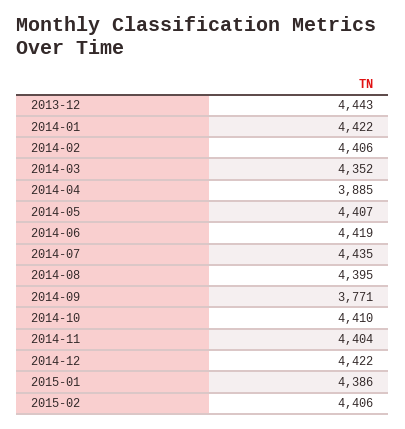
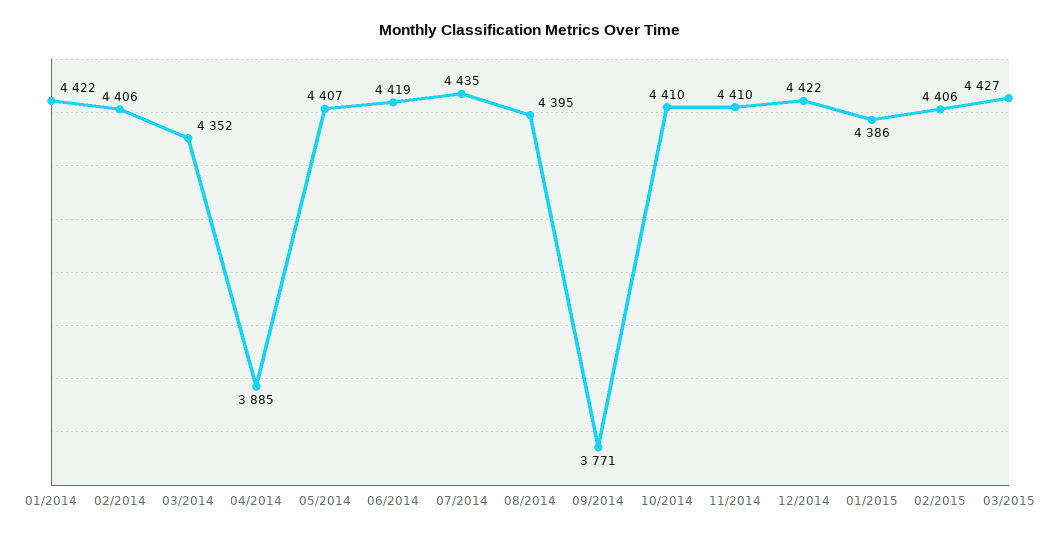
2013-12: 4443 -> none
2014-11: 4404 -> 4410
03/2015: none -> 4427

